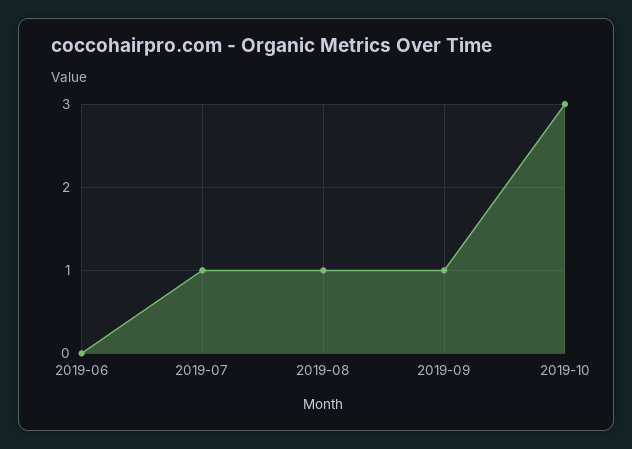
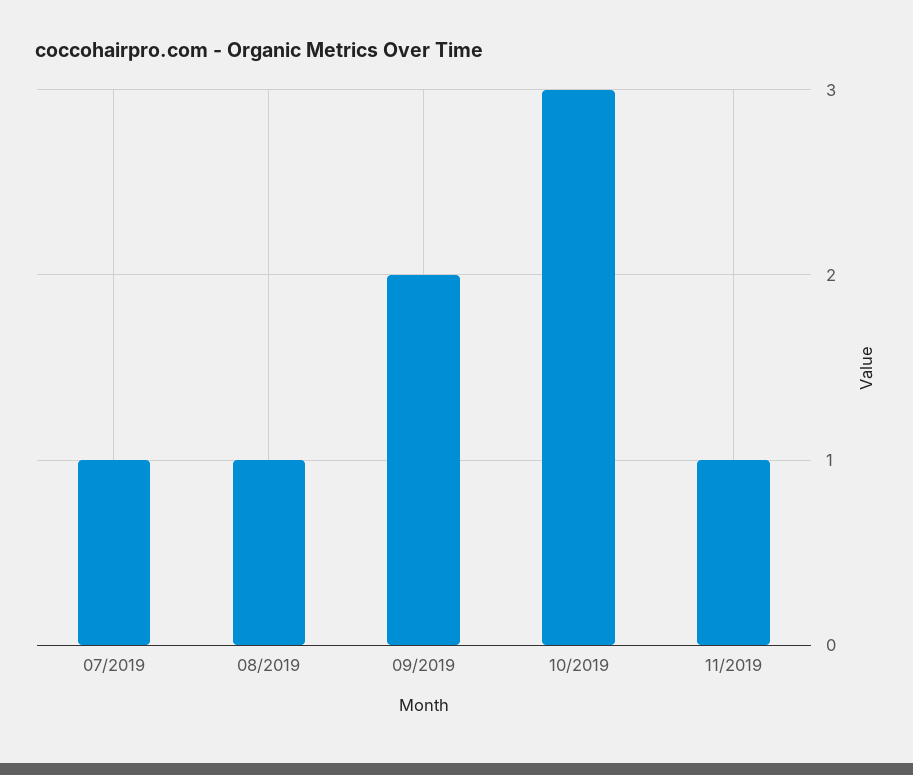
2019-06: 0 -> none
2019-09: 1 -> 2
11/2019: none -> 1

